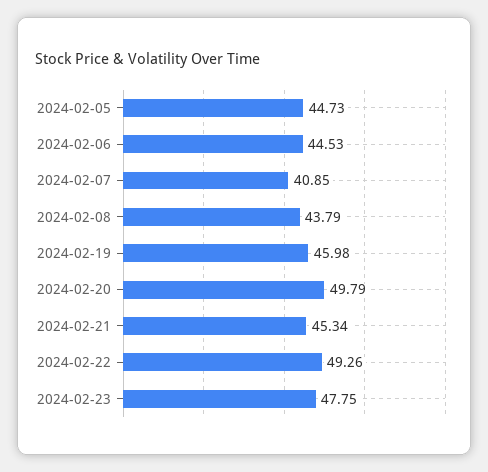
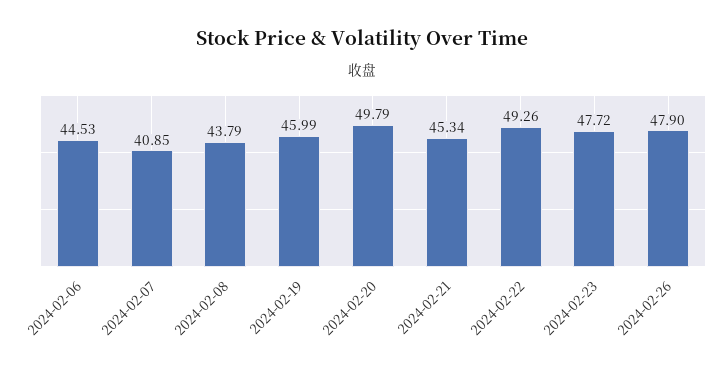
2024-02-05: 44.73 -> none
2024-02-19: 45.98 -> 45.99
2024-02-23: 47.75 -> 47.72
2024-02-26: none -> 47.9

